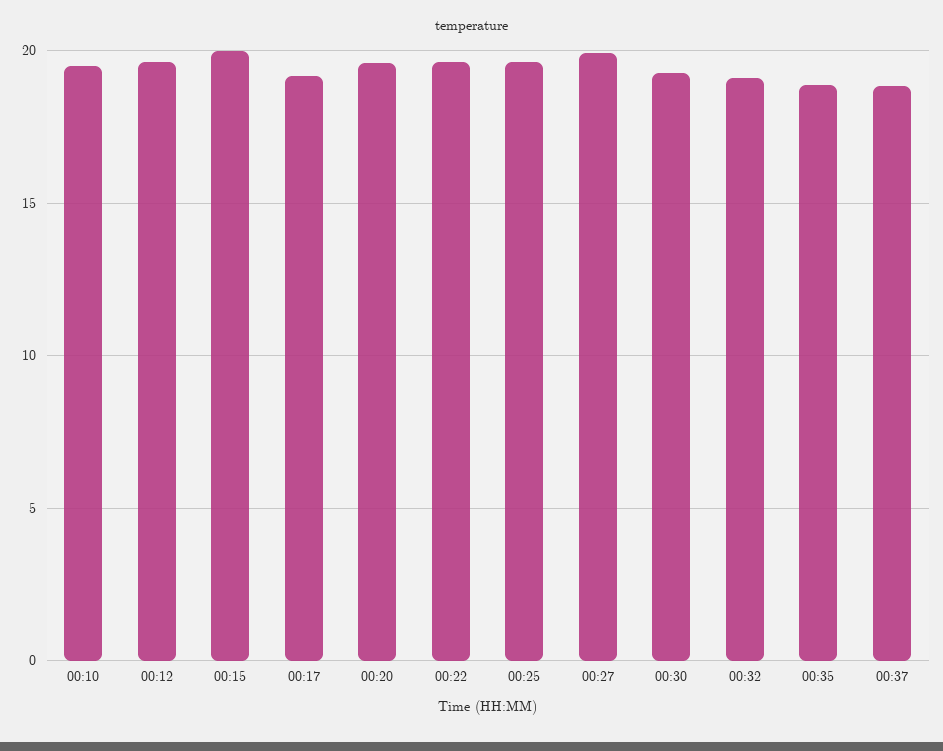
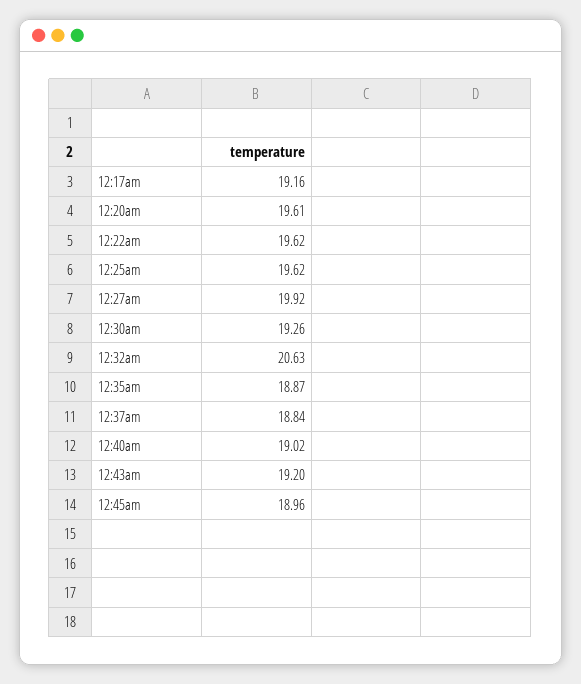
00:10: 19.5 -> none
00:12: 19.5 -> none
00:15: 20 -> none
00:32: 19 -> 20.63
12:40am: none -> 19.02
12:43am: none -> 19.2
12:45am: none -> 18.96

